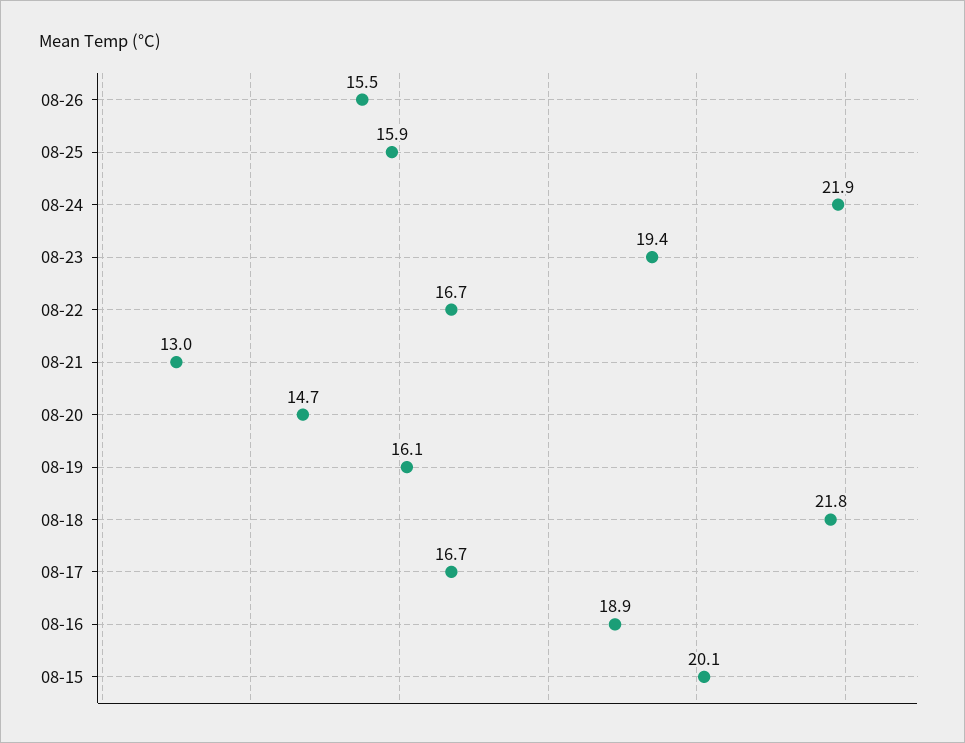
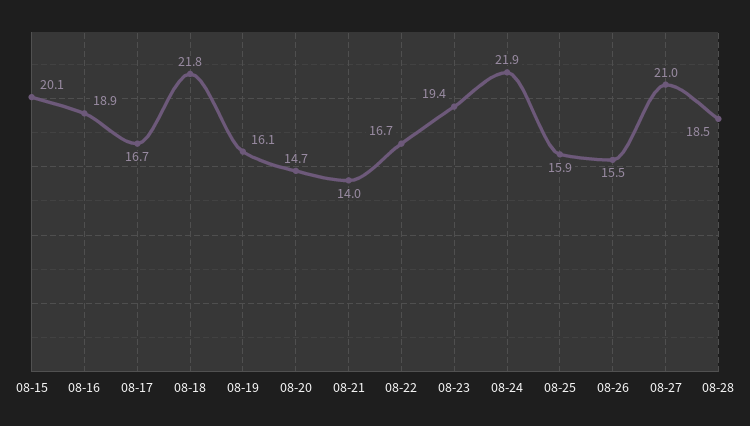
08-21: 13 -> 14
08-27: none -> 21
08-28: none -> 18.5

